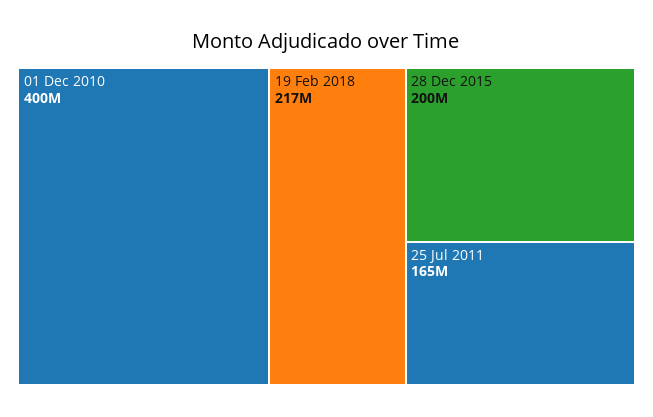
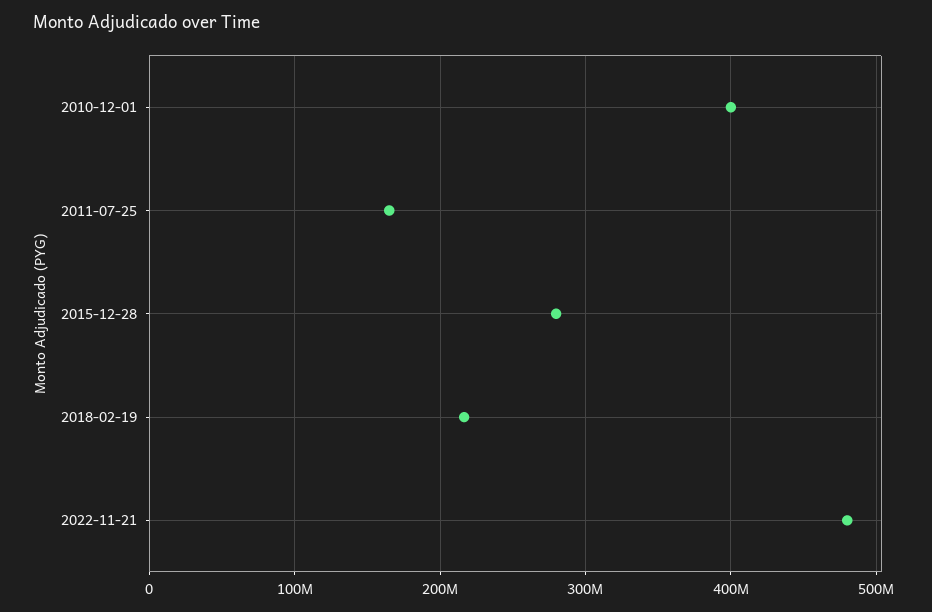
28 Dec 2015: 200000000 -> 280000000
2022-11-21: none -> 480000000

